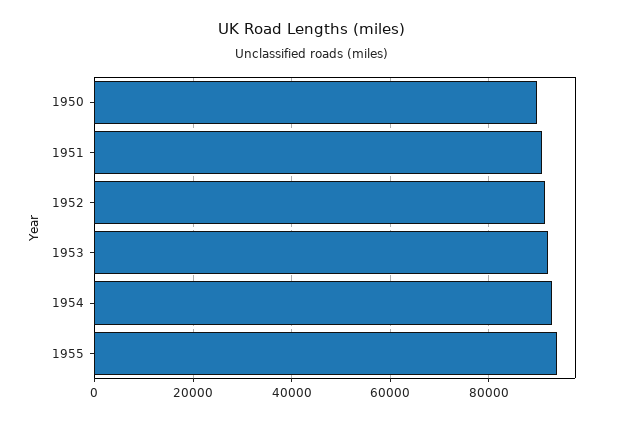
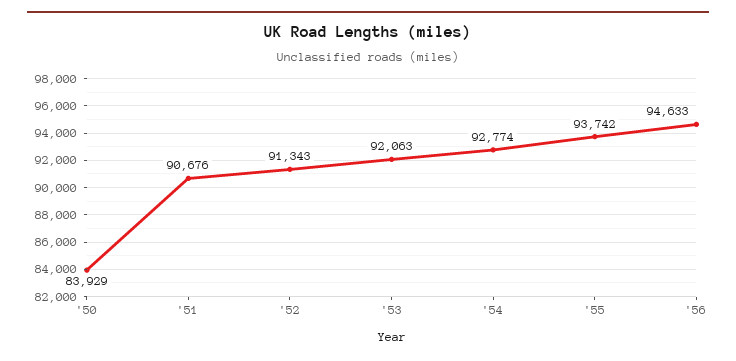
1950: 90000 -> 83929
'56: none -> 94633

